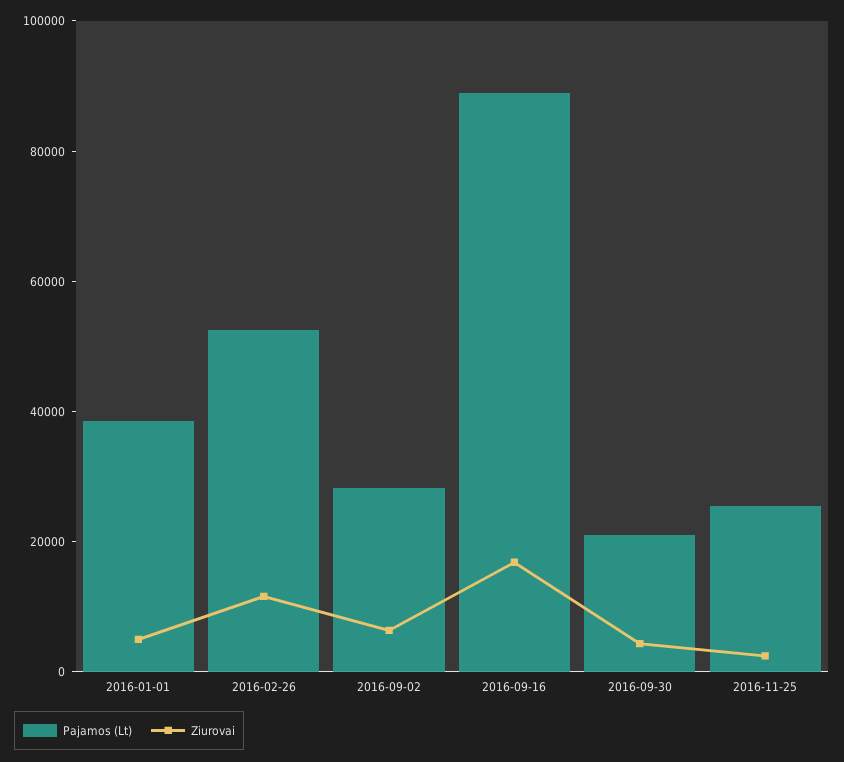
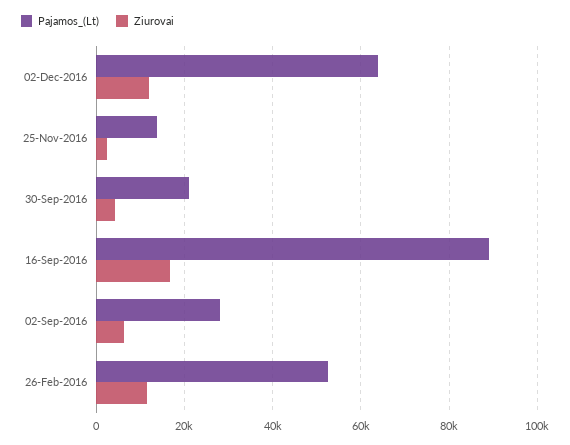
Pajamos (Lt), 2016-01-01: 40000 -> none
Ziurovai, 2016-01-01: 5000 -> none
Pajamos (Lt), 2016-11-25: 25000 -> 14000
Pajamos (Lt), 02-Dec-2016: none -> 64000
Ziurovai, 02-Dec-2016: none -> 12000

